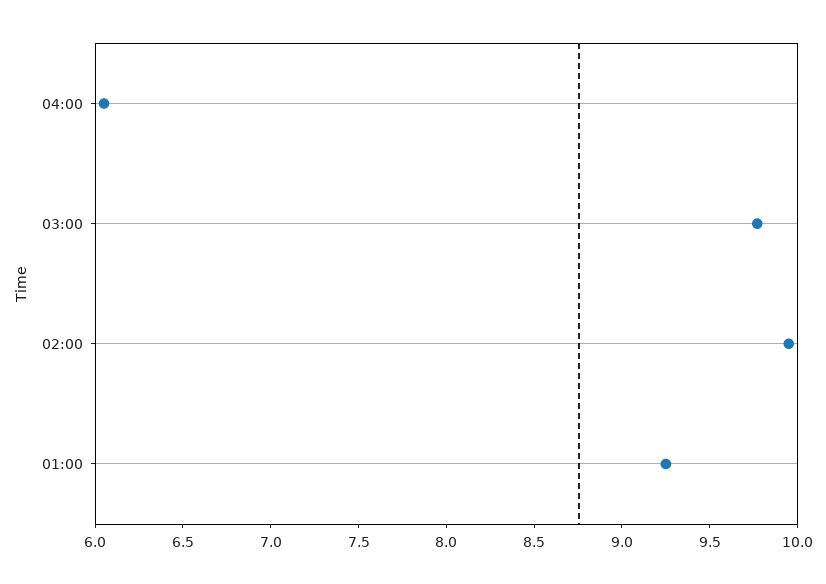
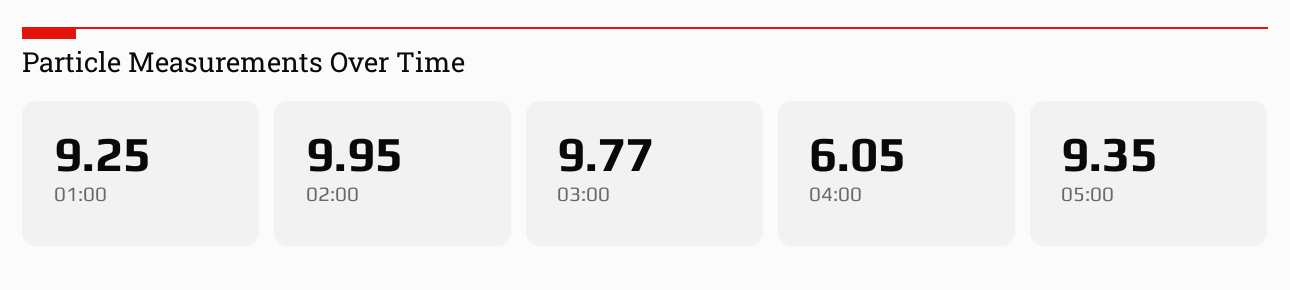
05:00: none -> 9.35

